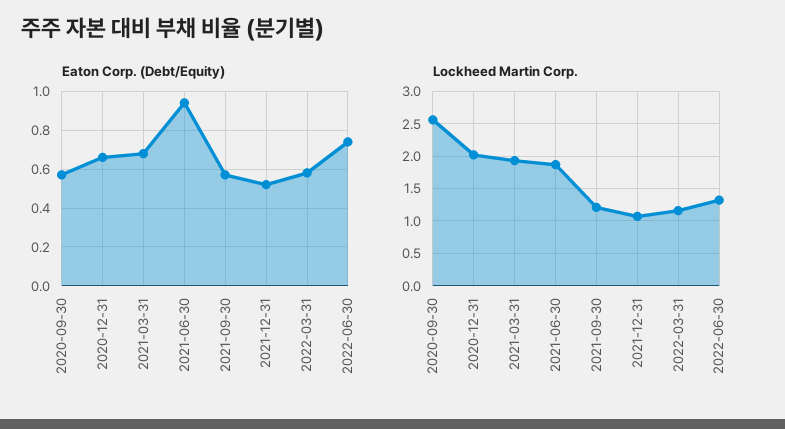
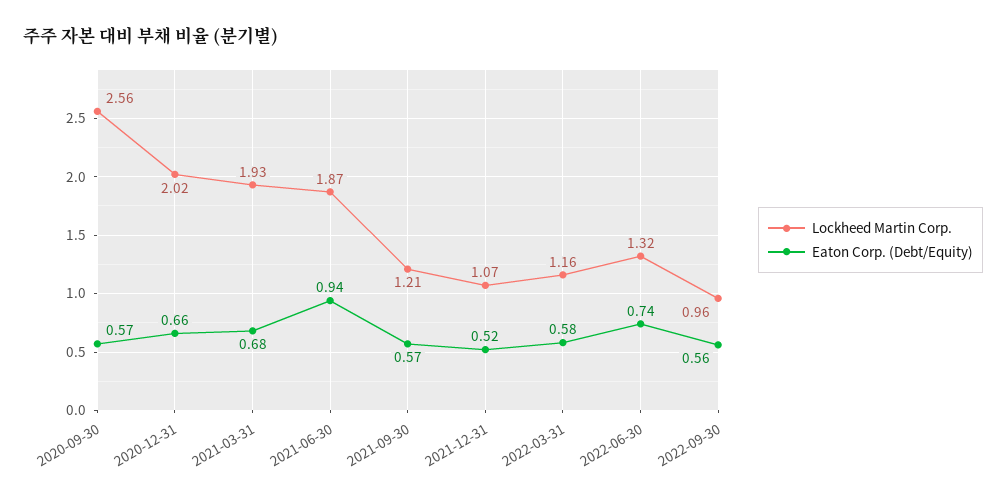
Lockheed Martin Corp., 2022-09-30: none -> 0.96
Eaton Corp. (Debt/Equity), 2022-09-30: none -> 0.56

